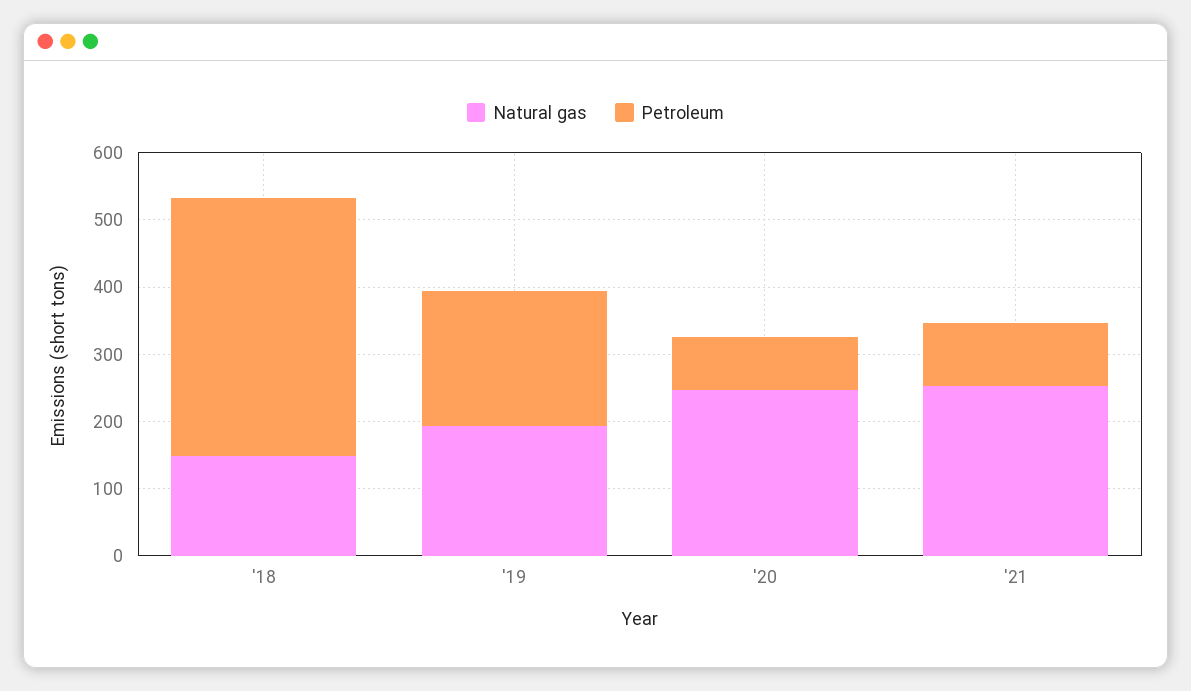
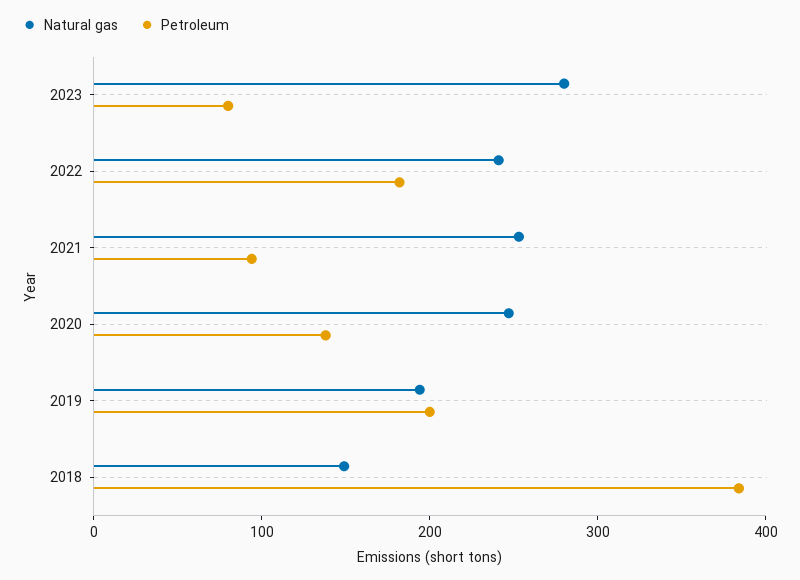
Petroleum, '20: 80 -> 140
Natural gas, 2023: none -> 280
Petroleum, 2023: none -> 80
Natural gas, 2022: none -> 240
Petroleum, 2022: none -> 180

